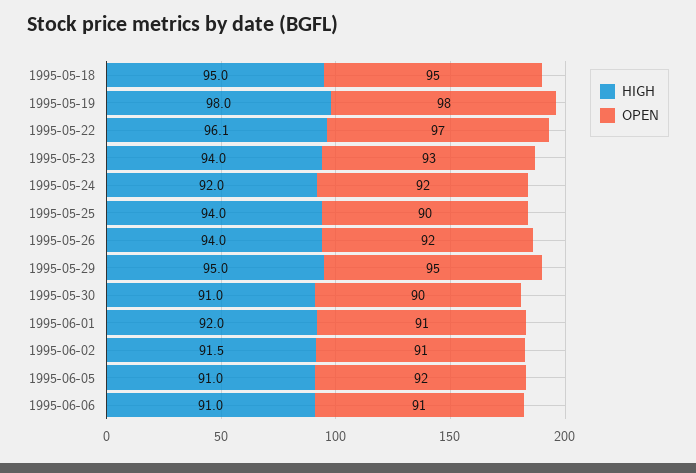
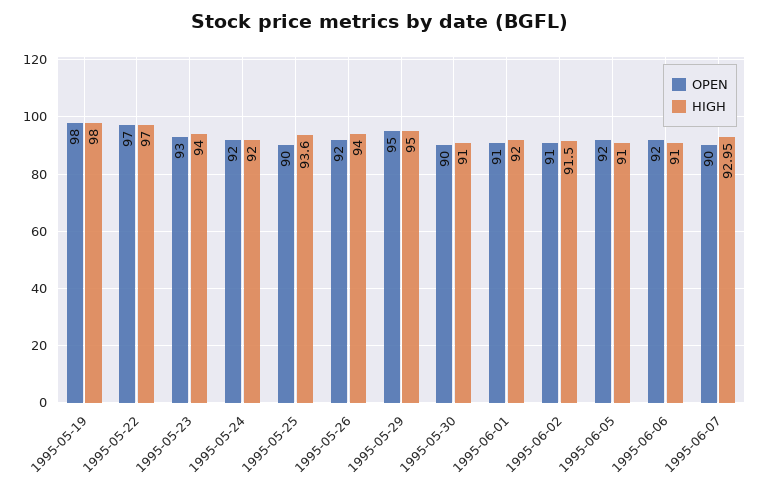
HIGH, 1995-05-18: 95 -> none
OPEN, 1995-05-18: 95 -> none
HIGH, 1995-05-22: 96.1 -> 97
HIGH, 1995-05-25: 94 -> 93.6
OPEN, 1995-06-06: 91 -> 92
OPEN, 1995-06-07: none -> 90
HIGH, 1995-06-07: none -> 92.95

